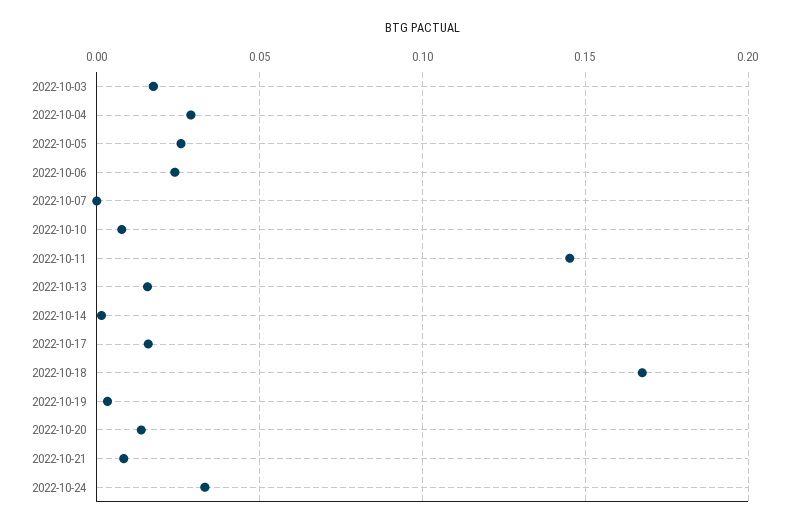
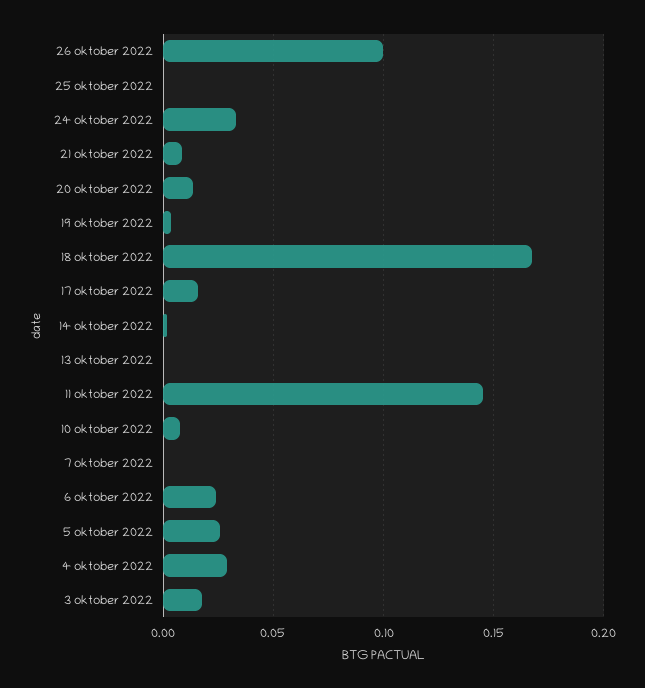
2022-10-13: 0.015 -> 0
26 oktober 2022: none -> 0.1
25 oktober 2022: none -> 0

